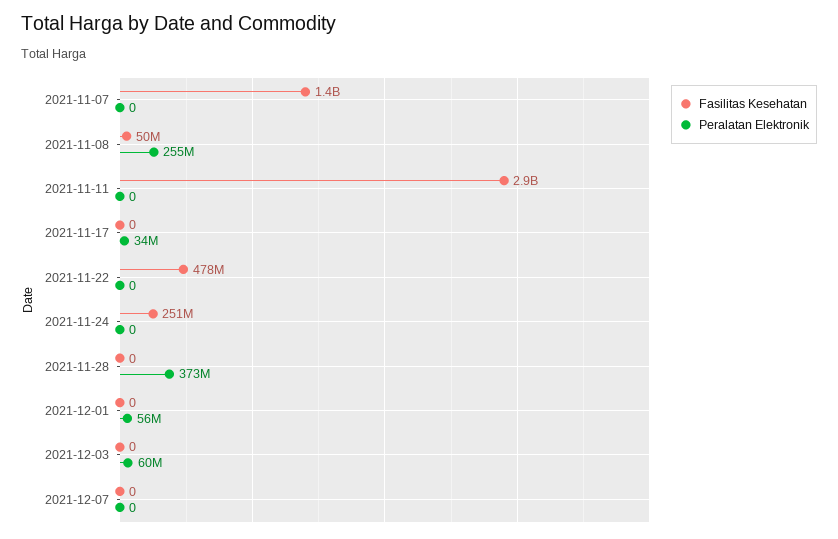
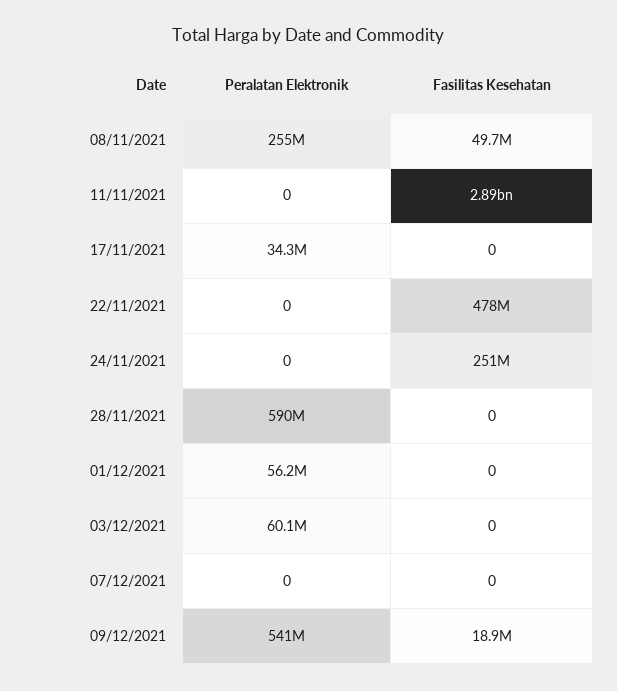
Fasilitas Kesehatan, 2021-11-07: 1400000000 -> none
Peralatan Elektronik, 2021-11-07: 0 -> none
Peralatan Elektronik, 2021-11-28: 373000000 -> 590000000
Peralatan Elektronik, 09/12/2021: none -> 541000000
Fasilitas Kesehatan, 09/12/2021: none -> 18900000

